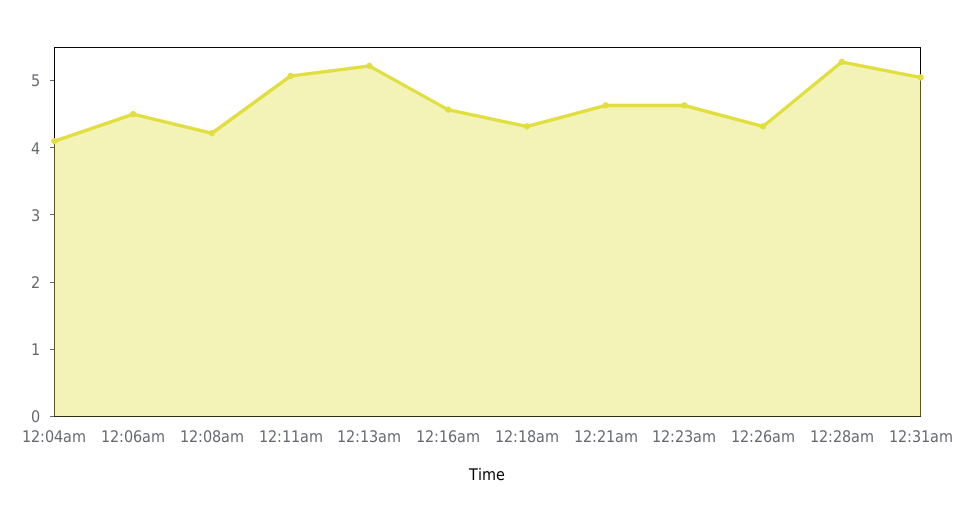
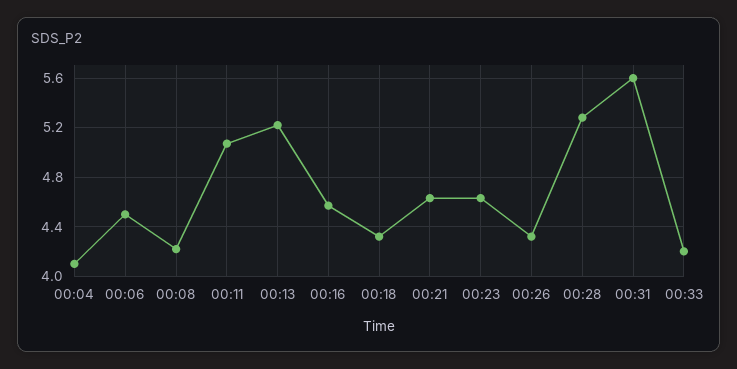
12:31am: 5 -> 5.6
00:33: none -> 4.2

